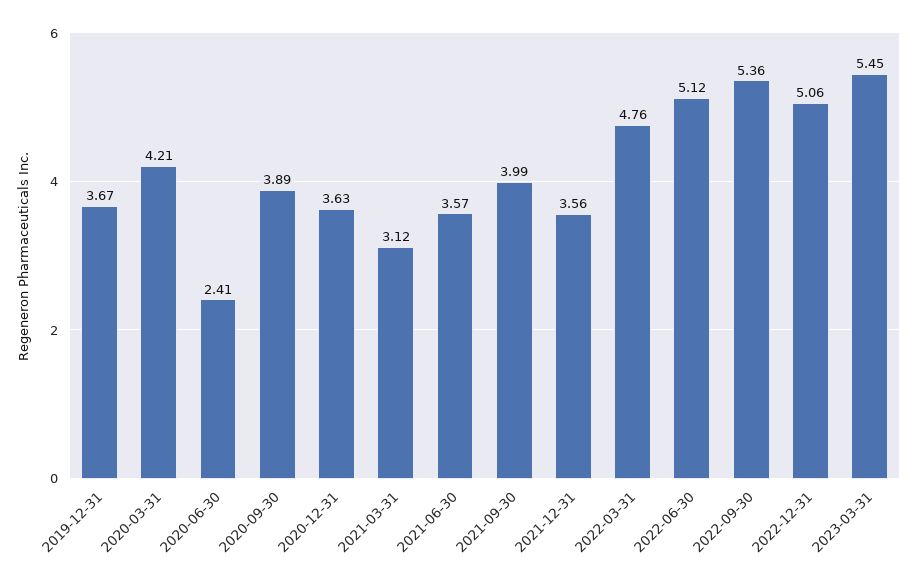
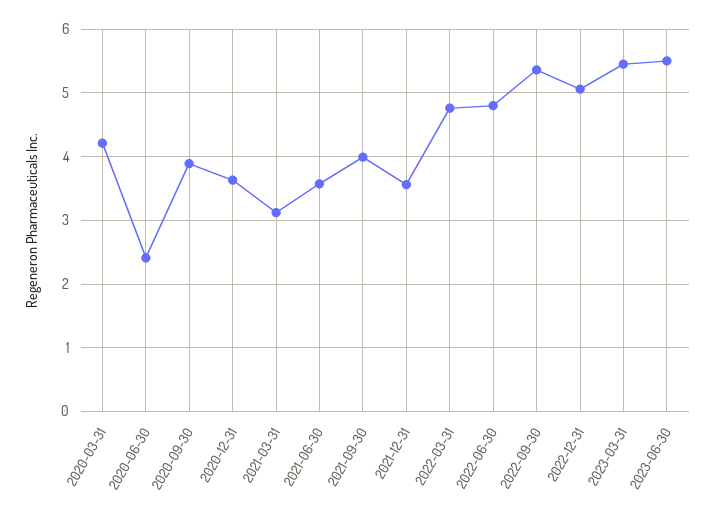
2019-12-31: 3.67 -> none
2022-06-30: 5.12 -> 4.8
2023-06-30: none -> 5.5

